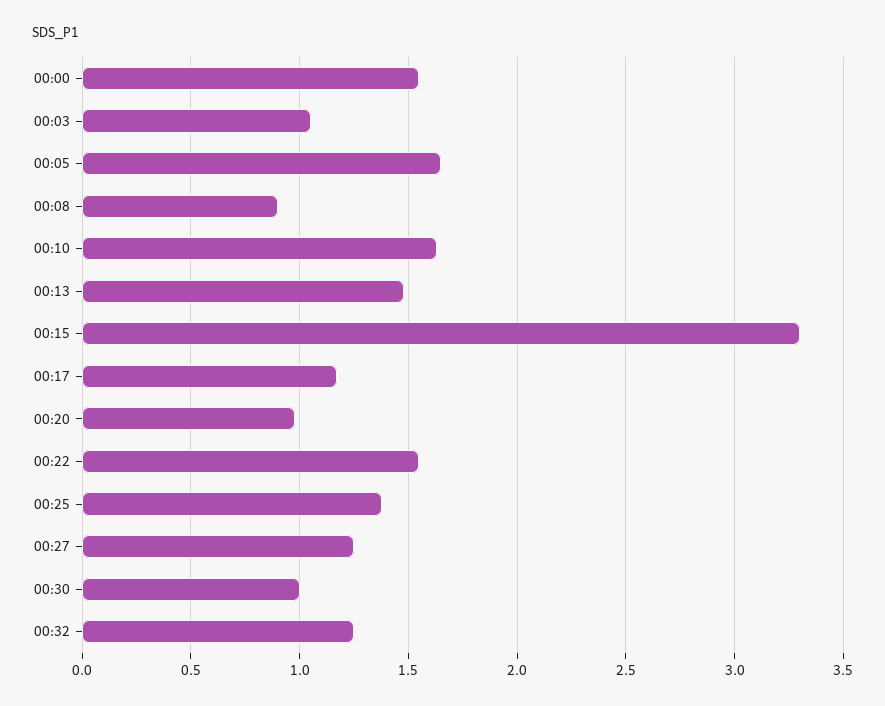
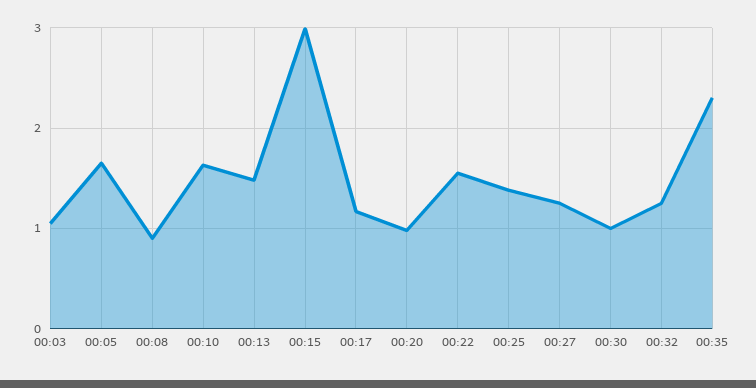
00:00: 1.55 -> none
00:15: 3.3 -> 3
00:35: none -> 2.3

